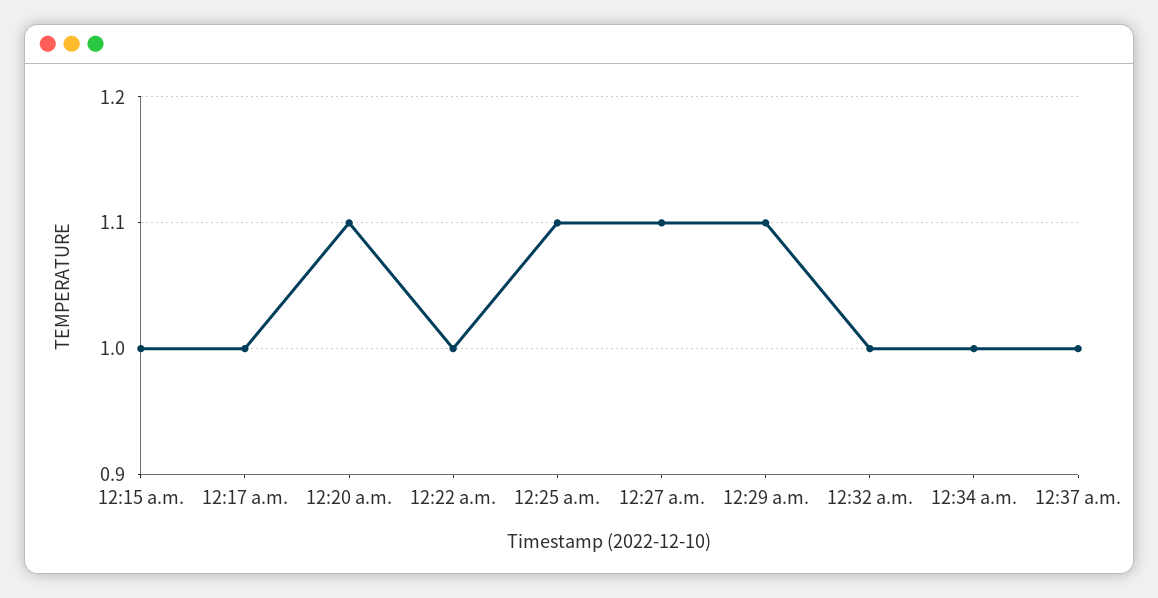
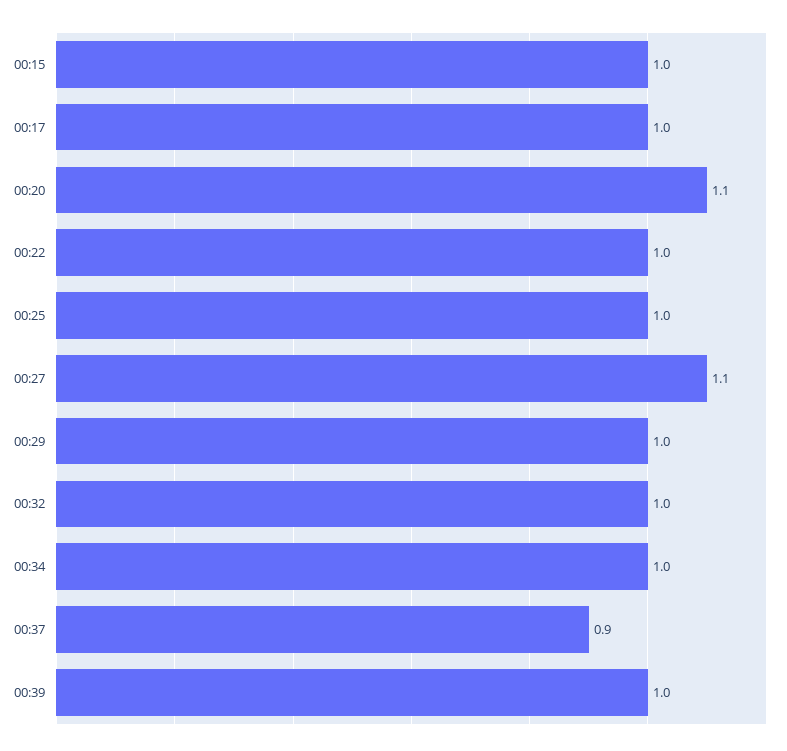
12:25 a.m.: 1.1 -> 1
12:29 a.m.: 1.1 -> 1
12:37 a.m.: 1 -> 0.9
00:39: none -> 1

